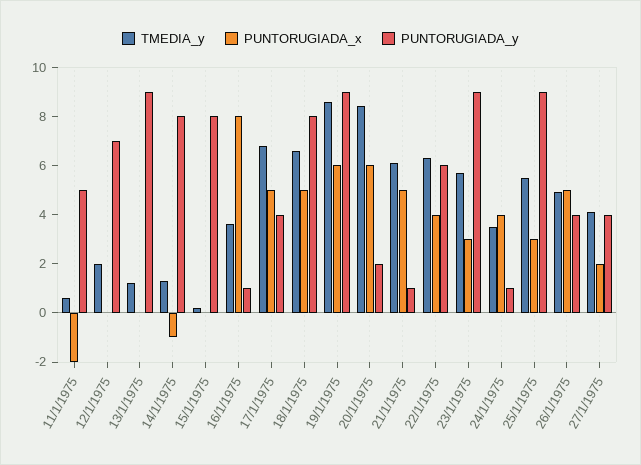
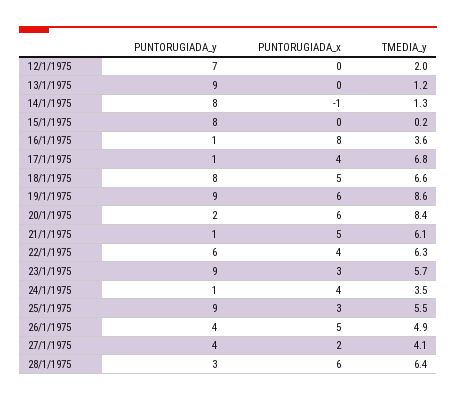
TMEDIA_y, 11/1/1975: 0.5 -> none
PUNTORUGIADA_x, 11/1/1975: -2 -> none
PUNTORUGIADA_y, 11/1/1975: 5 -> none
PUNTORUGIADA_x, 17/1/1975: 5 -> 4
PUNTORUGIADA_y, 17/1/1975: 4 -> 1
PUNTORUGIADA_y, 28/1/1975: none -> 3
PUNTORUGIADA_x, 28/1/1975: none -> 6
TMEDIA_y, 28/1/1975: none -> 6.4

